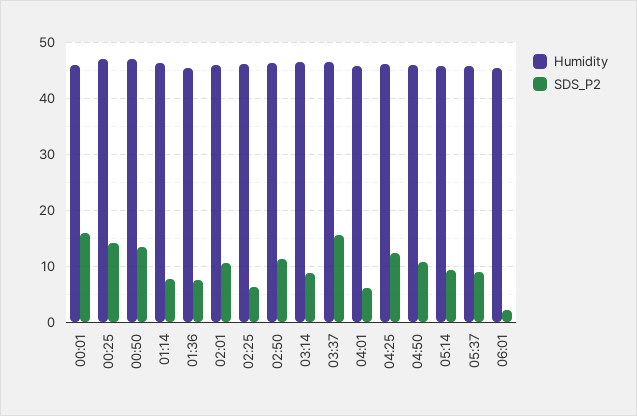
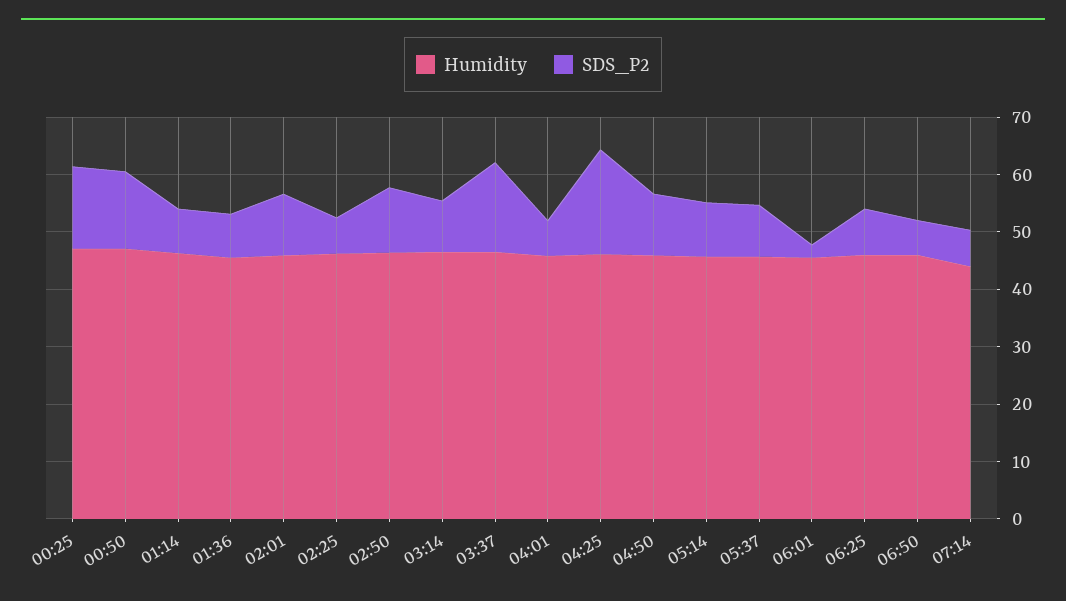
Humidity, 00:01: 46 -> none
SDS_P2, 00:01: 16 -> none
SDS_P2, 04:25: 12 -> 18
Humidity, 06:25: none -> 46
SDS_P2, 06:25: none -> 8
Humidity, 06:50: none -> 46
SDS_P2, 06:50: none -> 6
Humidity, 07:14: none -> 44
SDS_P2, 07:14: none -> 6

